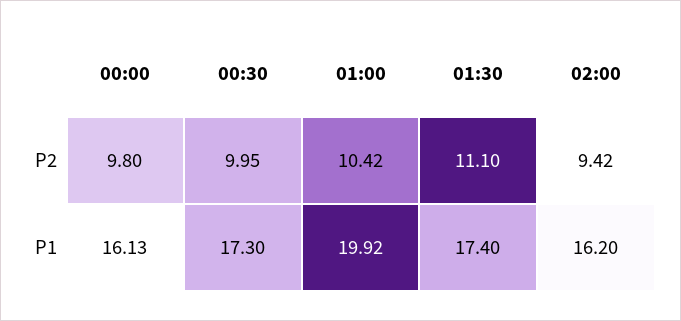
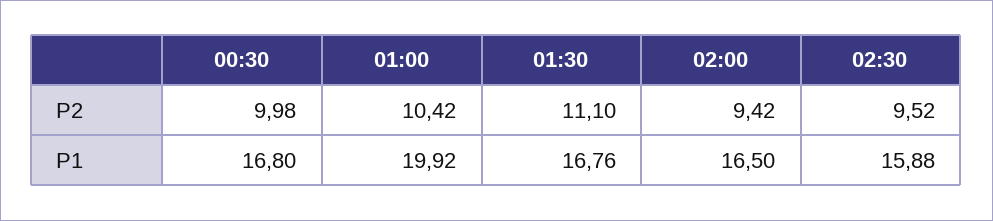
00:00, P2: 9.8 -> none
00:30, P2: 9.95 -> 9.98
00:00, P1: 16.13 -> none
00:30, P1: 17.3 -> 16.8
01:30, P1: 17.4 -> 16.76
02:00, P1: 16.2 -> 16.5
02:30, P2: none -> 9.52
02:30, P1: none -> 15.88

